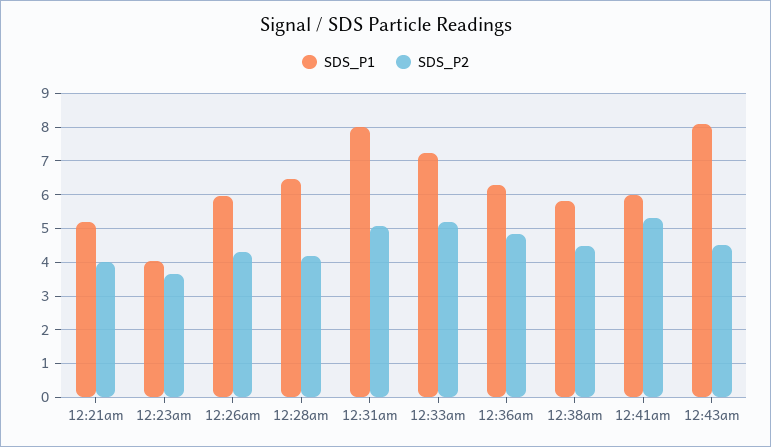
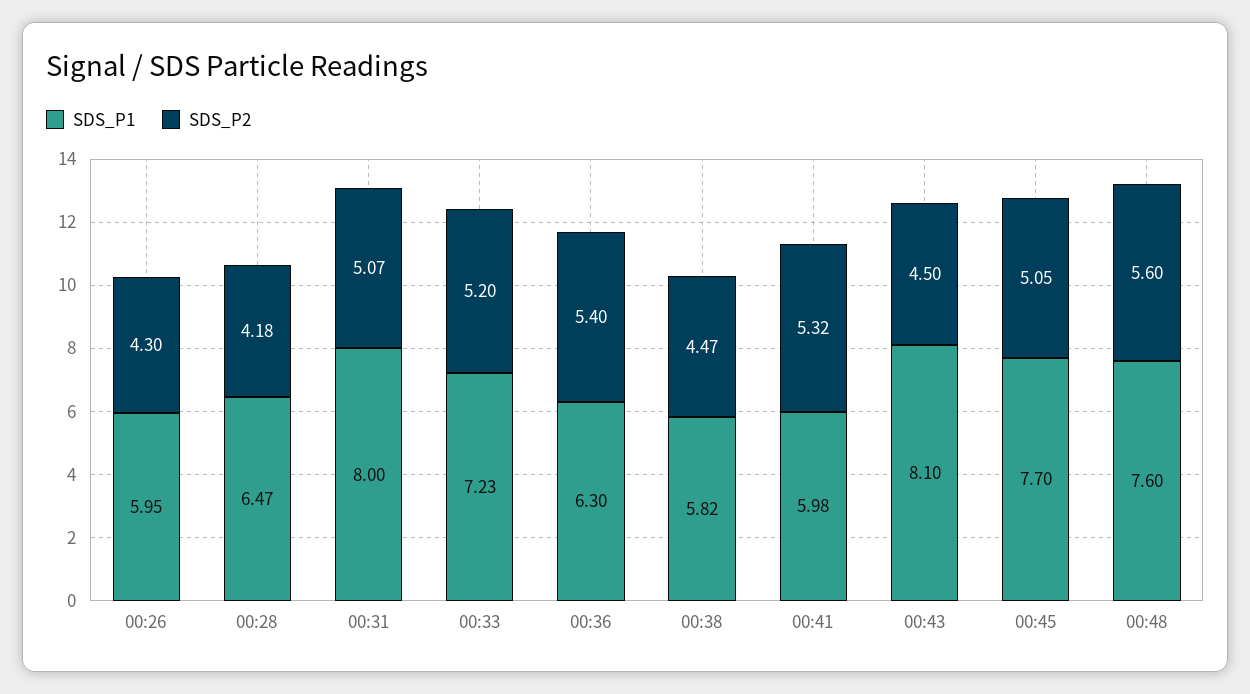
SDS_P1, 12:21am: 5.2 -> none
SDS_P2, 12:21am: 4 -> none
SDS_P1, 12:23am: 4 -> none
SDS_P2, 12:23am: 3.6 -> none
SDS_P2, 12:36am: 4.8 -> 5.4
SDS_P1, 00:45: none -> 7.7
SDS_P2, 00:45: none -> 5.05
SDS_P1, 00:48: none -> 7.6
SDS_P2, 00:48: none -> 5.6

